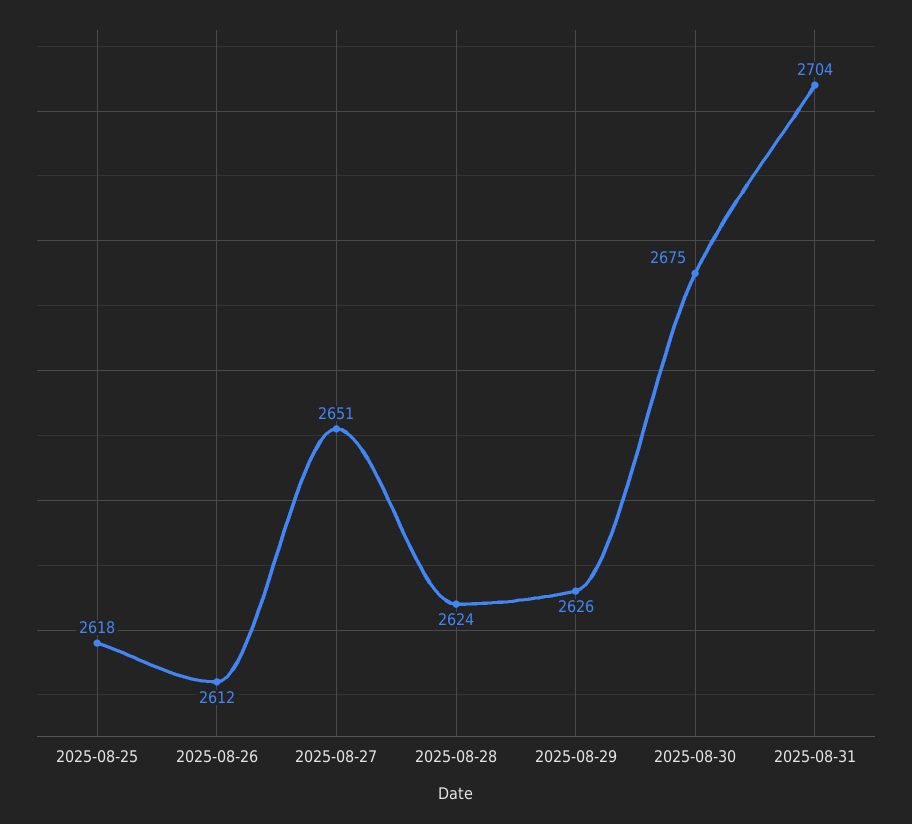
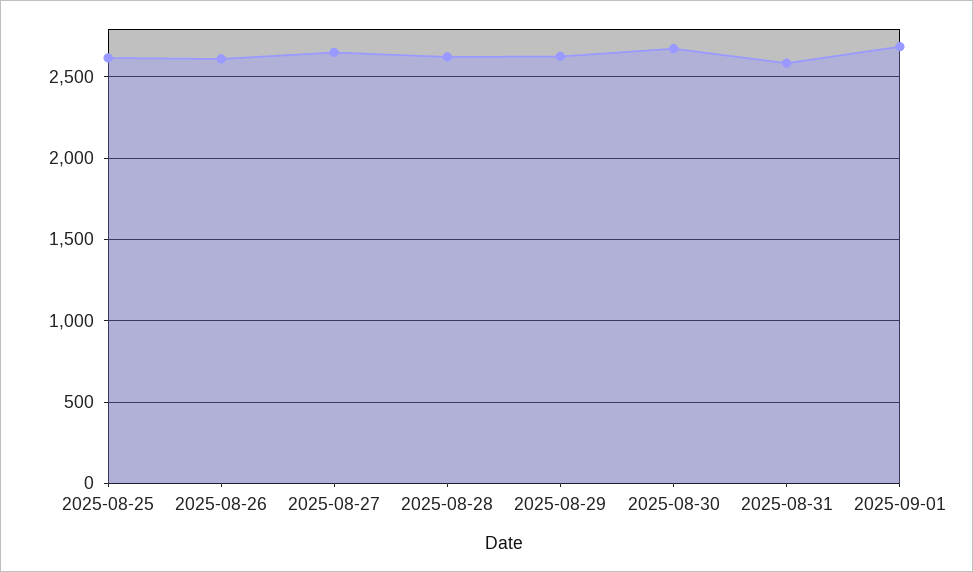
2025-08-31: 2704 -> 2600
2025-09-01: none -> 2700

